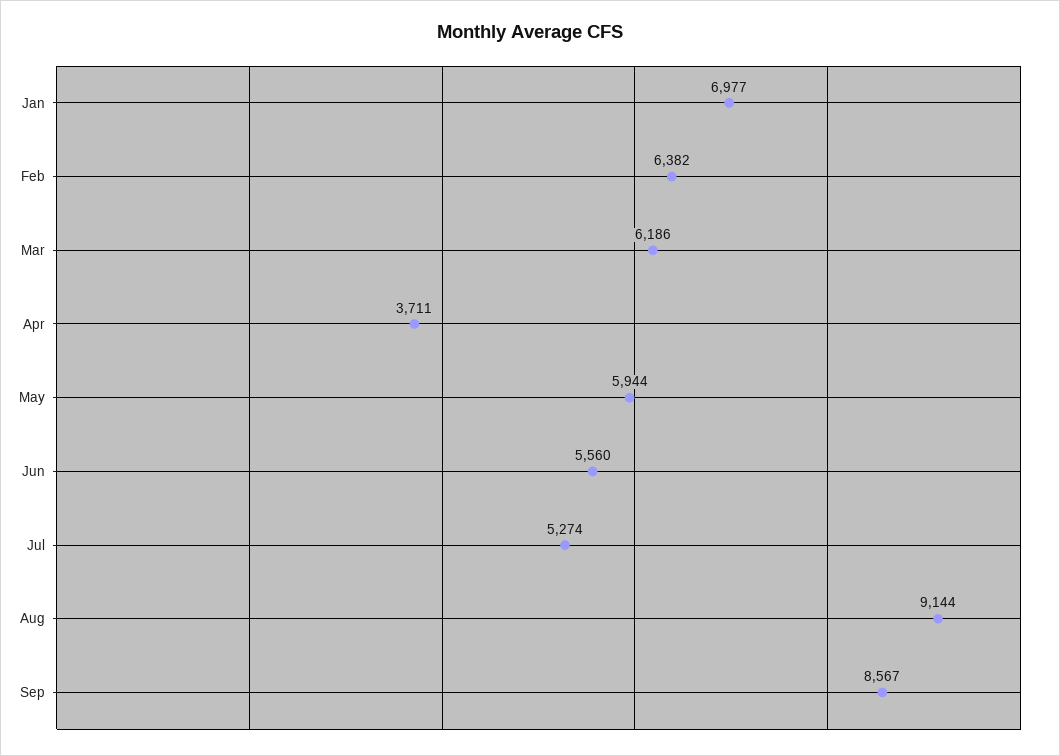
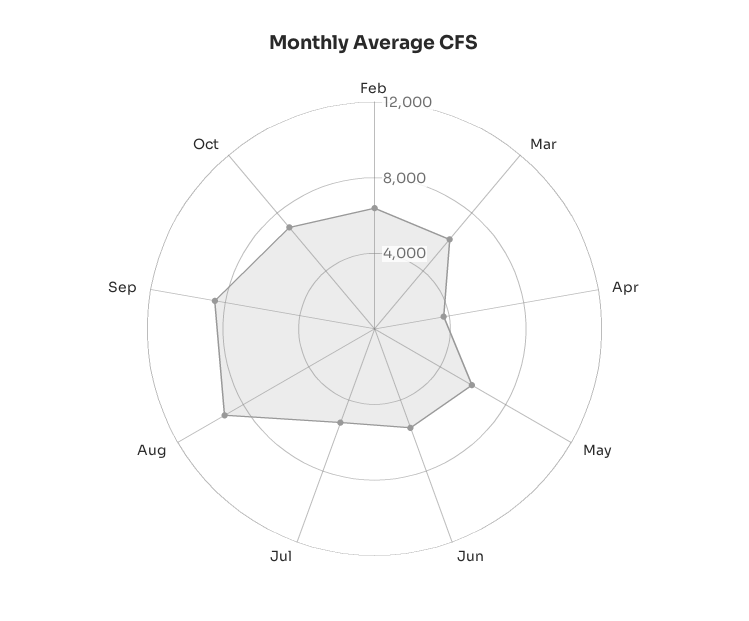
Jan: 6977 -> none
Oct: none -> 7000

